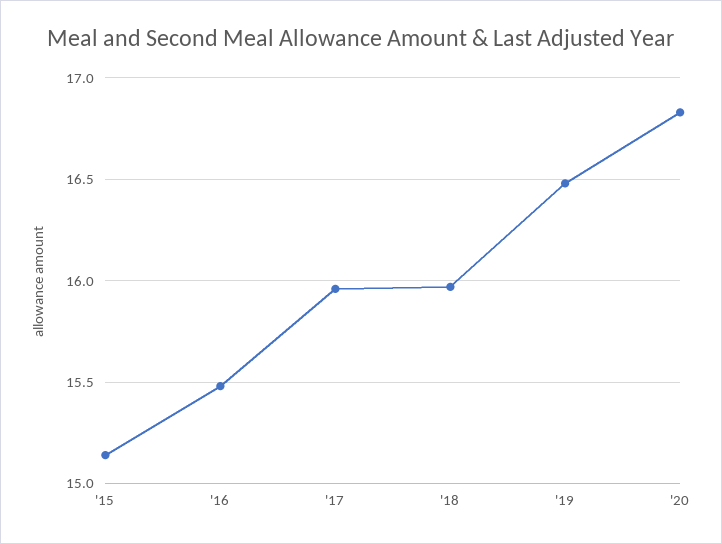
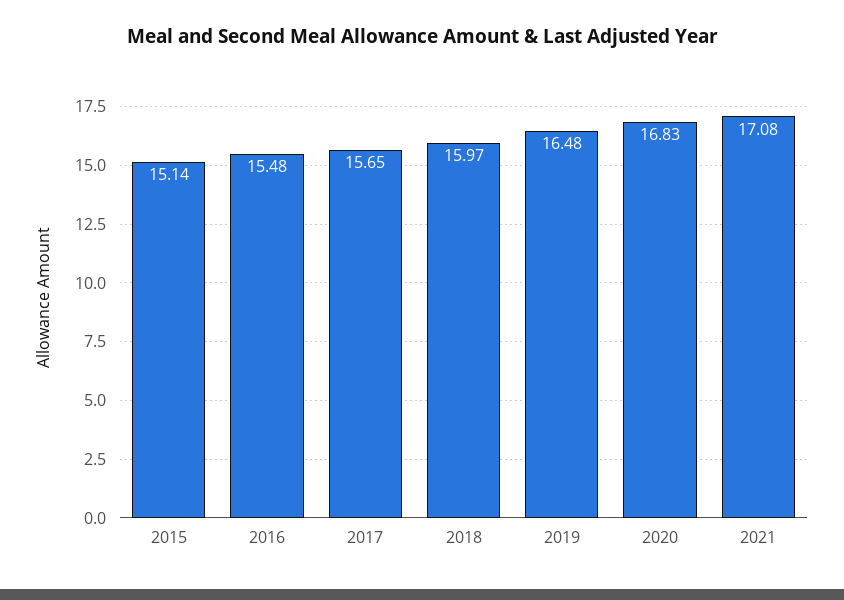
'17: 15.95 -> 15.65
2021: none -> 17.08

